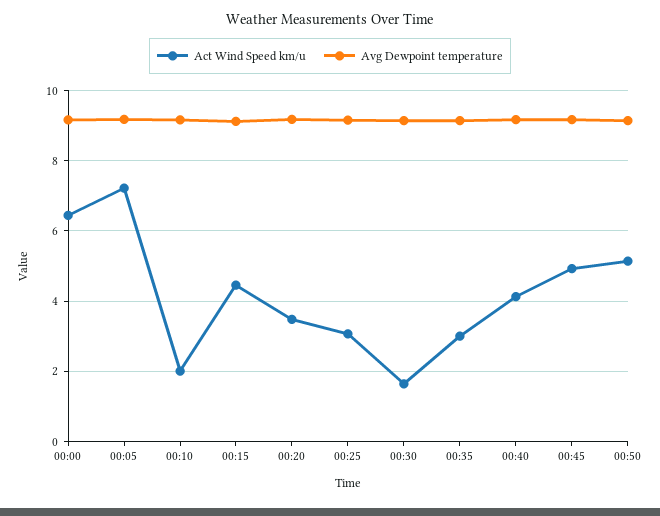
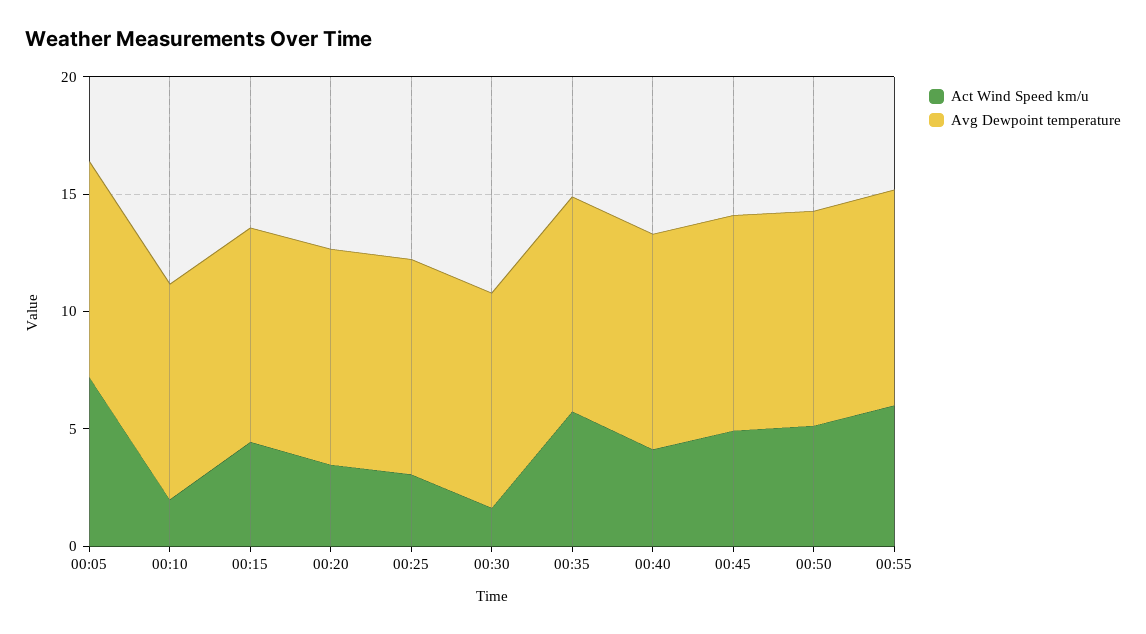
Act Wind Speed km/u, 00:00: 6.4 -> none
Avg Dewpoint temperature, 00:00: 9.2 -> none
Act Wind Speed km/u, 00:35: 3 -> 6
Act Wind Speed km/u, 00:55: none -> 6
Avg Dewpoint temperature, 00:55: none -> 9

